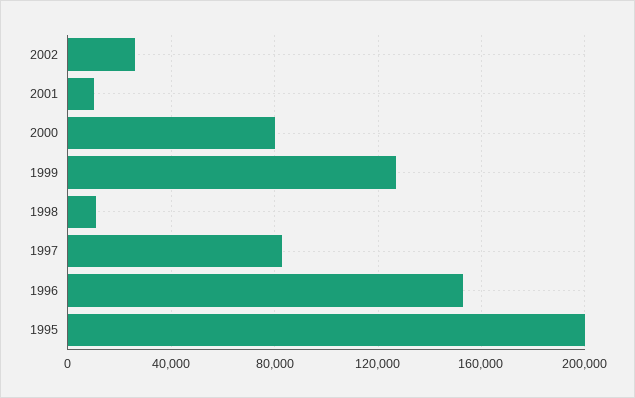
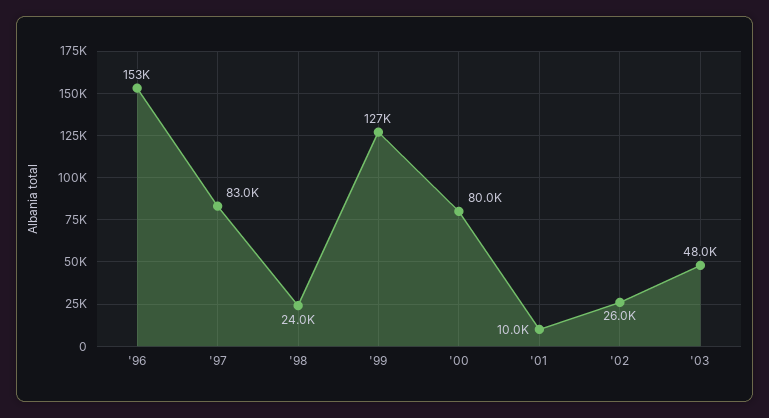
1998: 10000 -> 24000
1995: 200000 -> none
'03: none -> 48000

